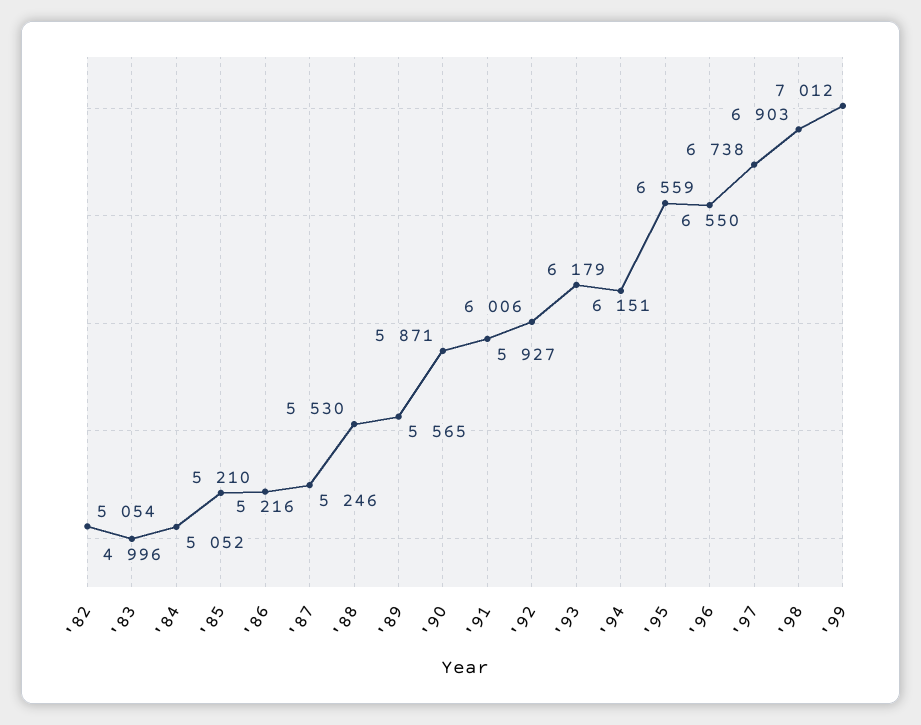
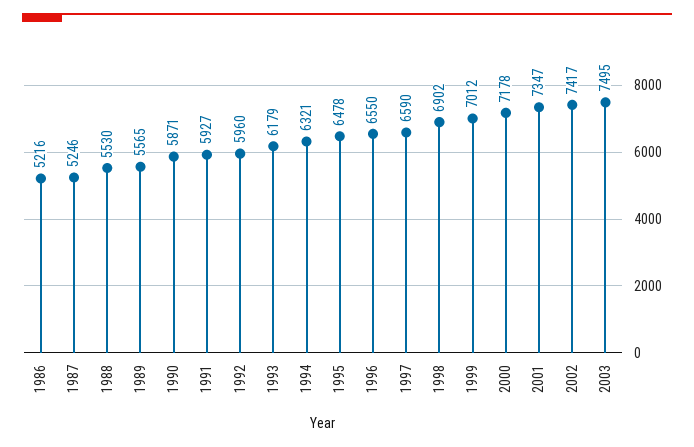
'82: 5054 -> none
'83: 4996 -> none
'84: 5052 -> none
'85: 5210 -> none
'92: 6006 -> 5960
'94: 6151 -> 6321
'95: 6559 -> 6478
'97: 6738 -> 6590
'98: 6903 -> 6902
2000: none -> 7178
2001: none -> 7347
2002: none -> 7417
2003: none -> 7495

